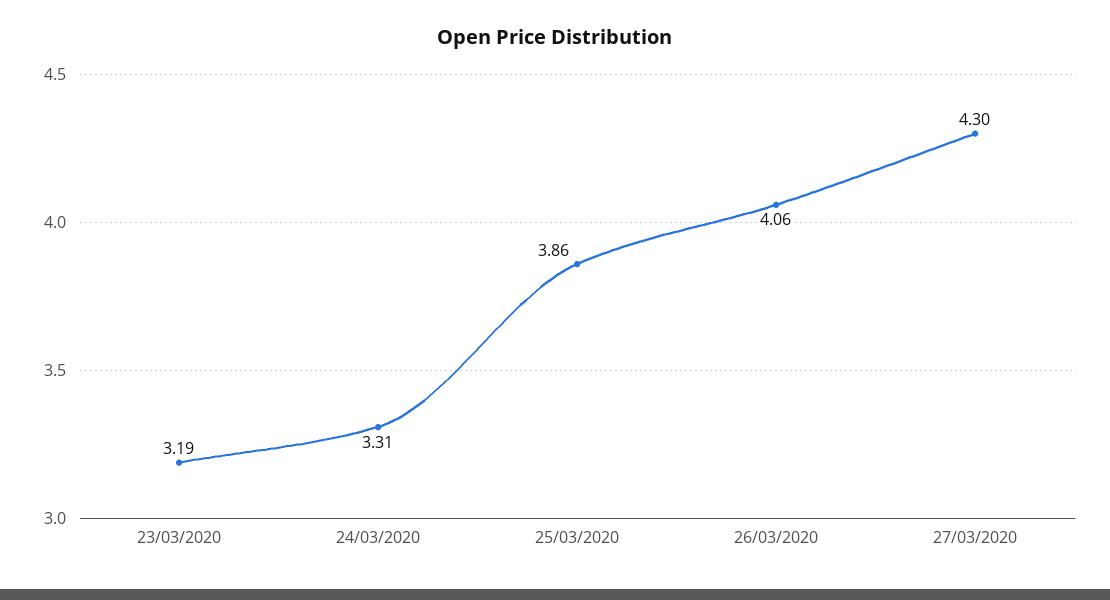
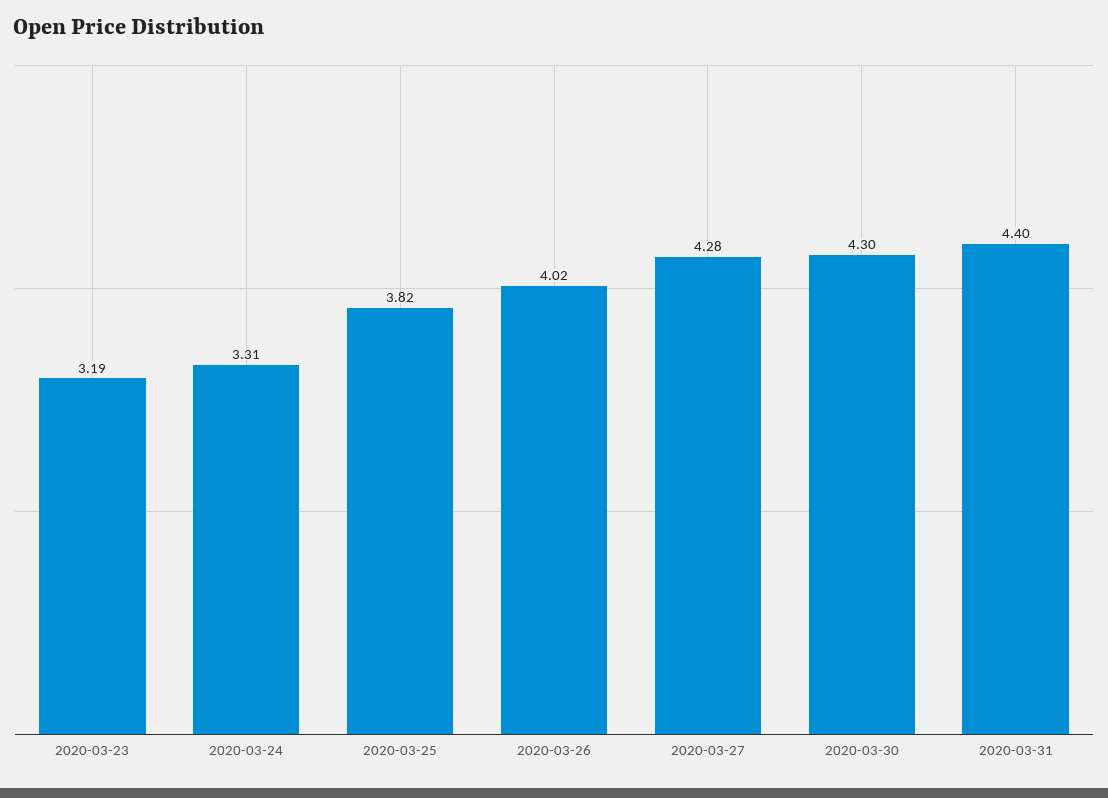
25/03/2020: 3.86 -> 3.82
26/03/2020: 4.06 -> 4.02
27/03/2020: 4.3 -> 4.28
2020-03-30: none -> 4.3
2020-03-31: none -> 4.4

